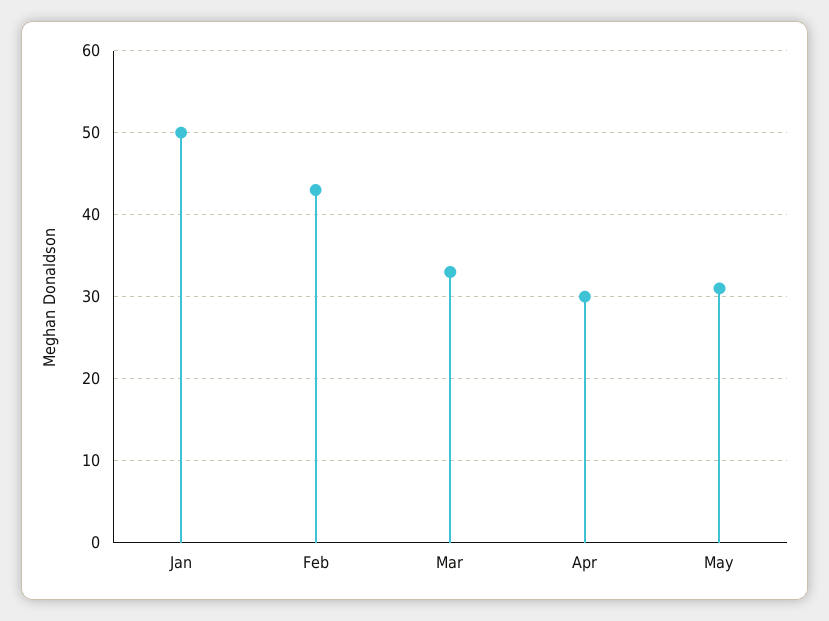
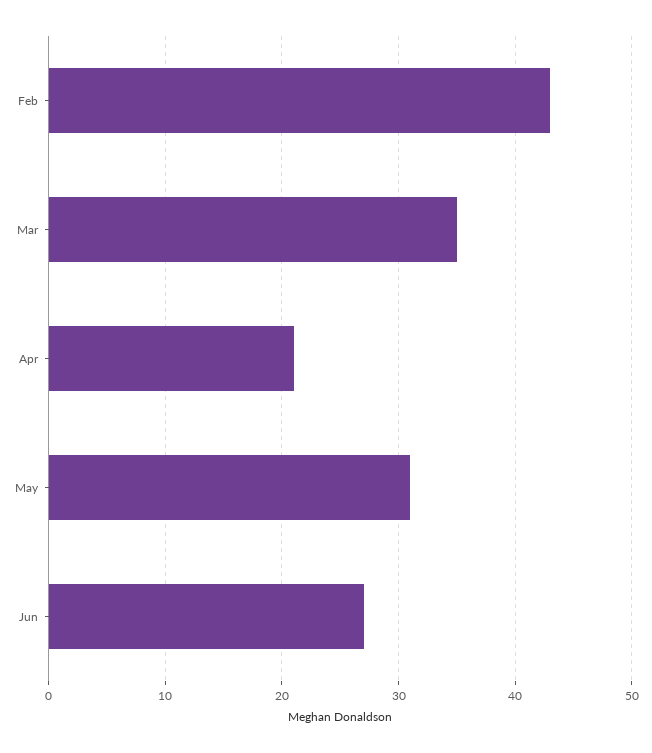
Jan: 50 -> none
Mar: 33 -> 35
Apr: 30 -> 21
Jun: none -> 27

